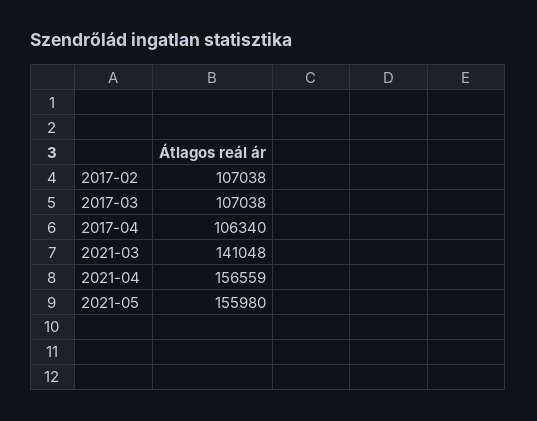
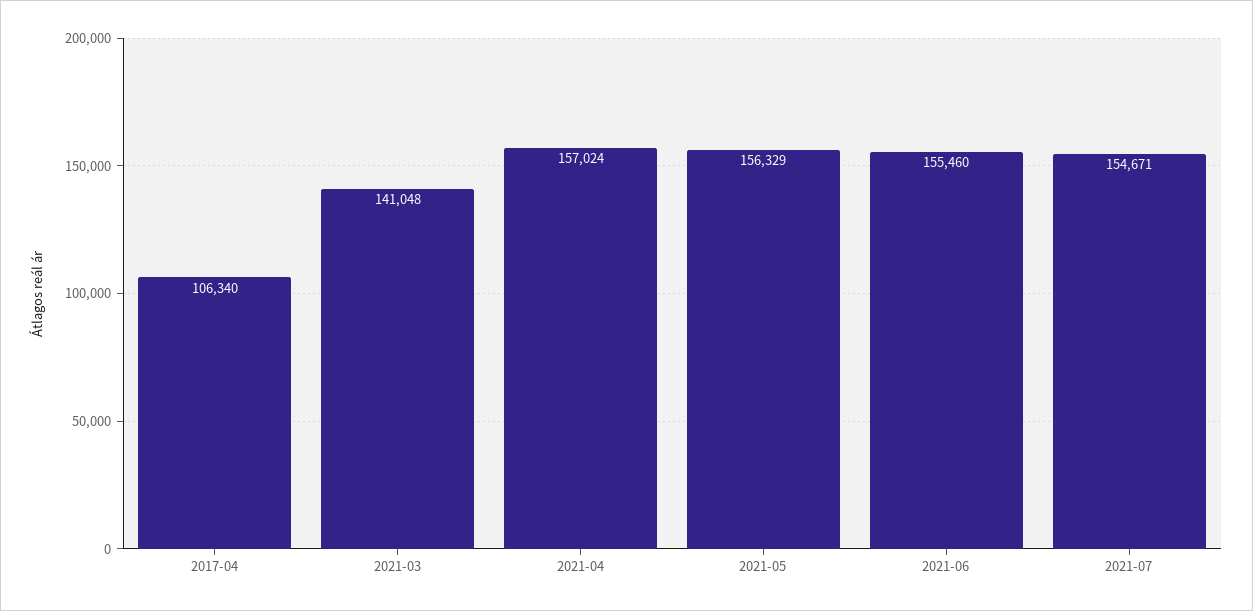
2017-02: 107038 -> none
2017-03: 107038 -> none
2021-04: 156559 -> 157024
2021-05: 155980 -> 156329
2021-06: none -> 155460
2021-07: none -> 154671

